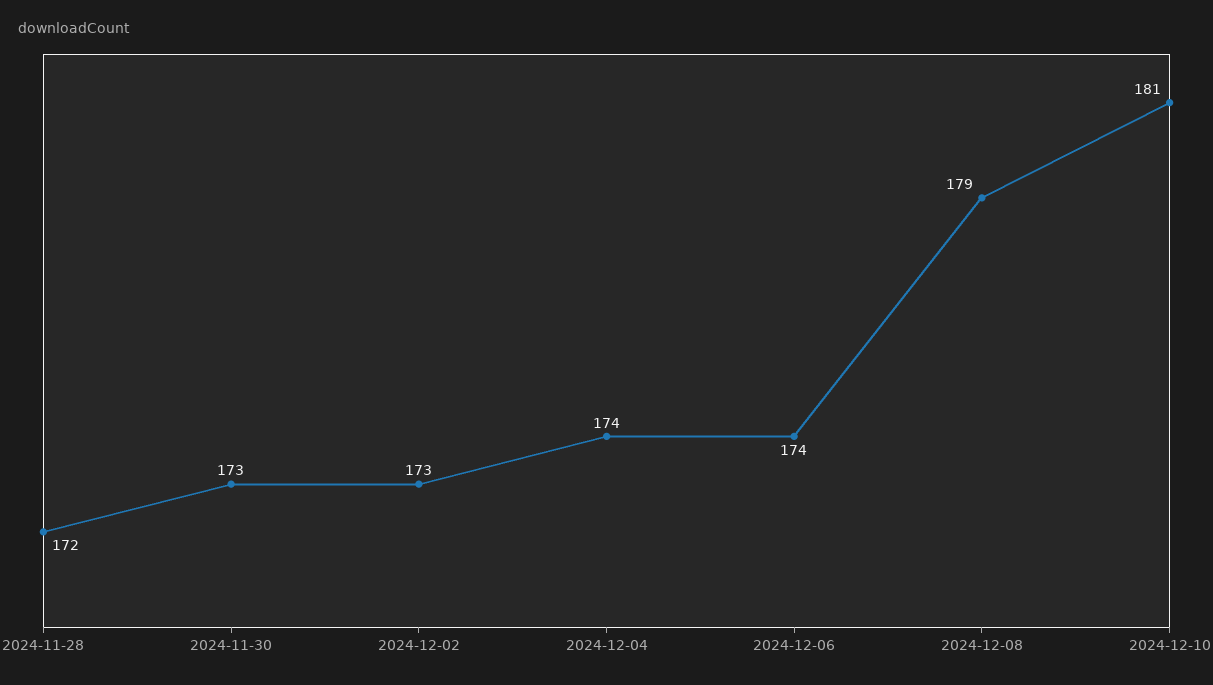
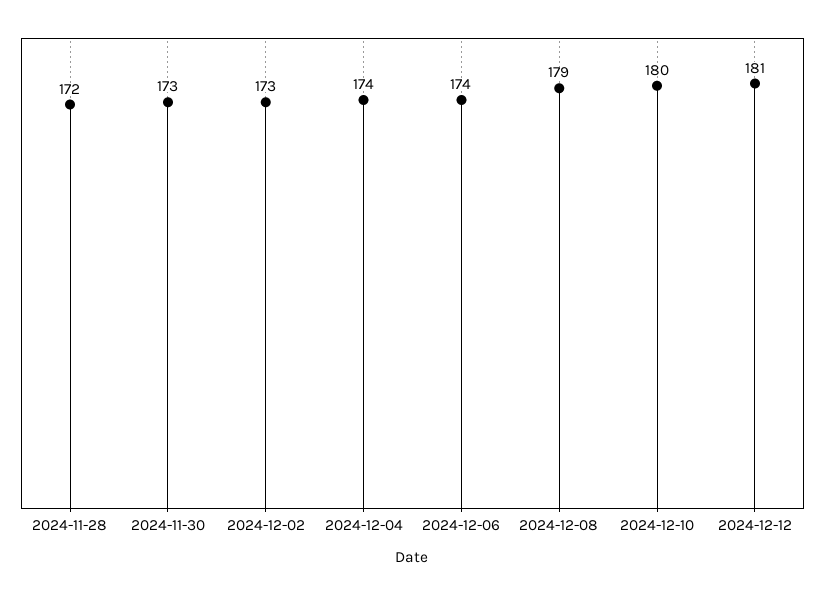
2024-12-10: 181 -> 180
2024-12-12: none -> 181

